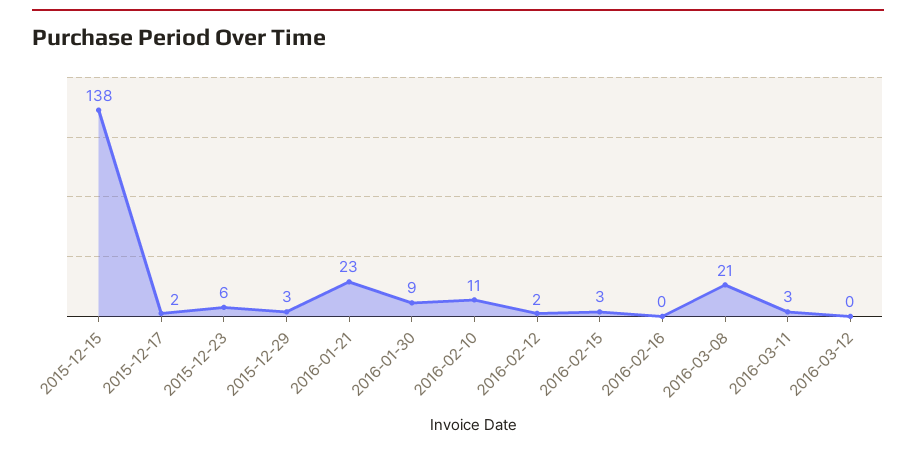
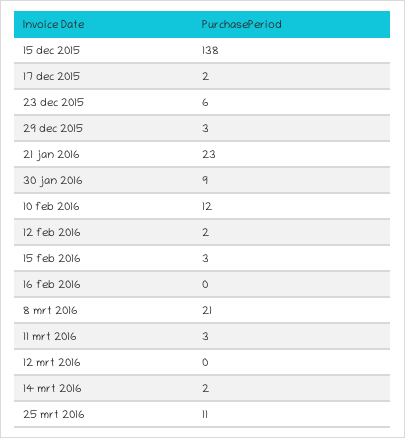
2016-02-10: 11 -> 12
14 mrt 2016: none -> 2
25 mrt 2016: none -> 11

